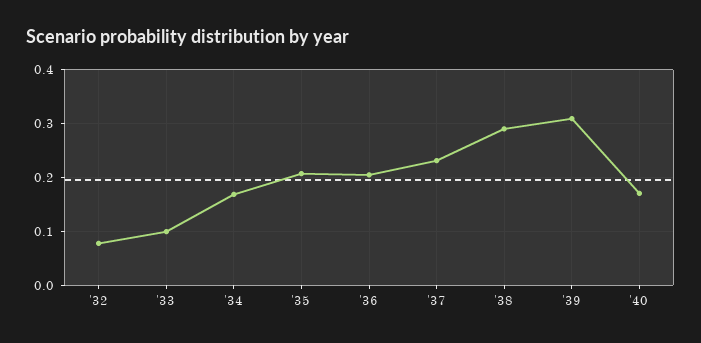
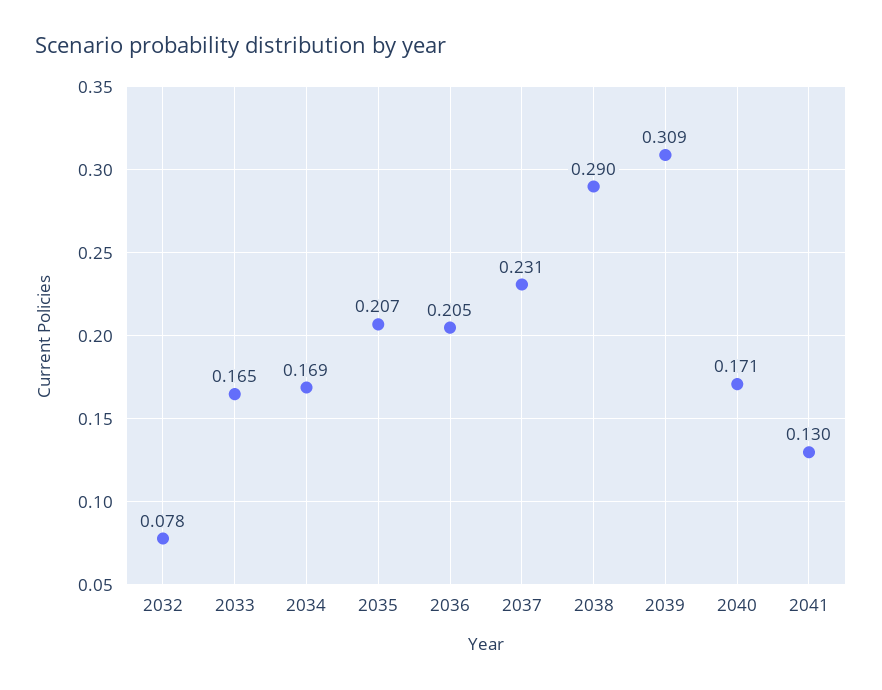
'33: 0.1 -> 0.165
2041: none -> 0.13

